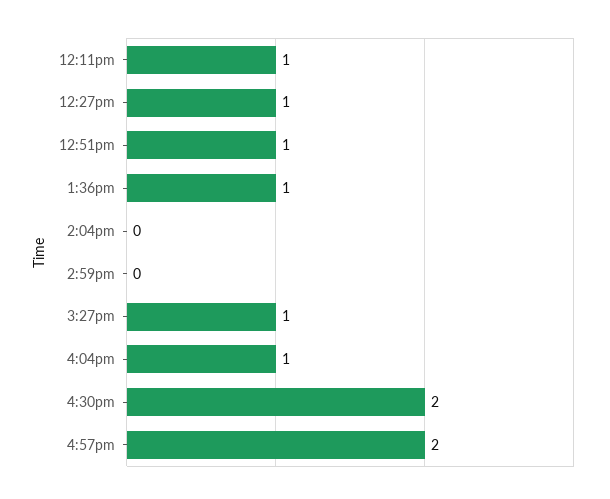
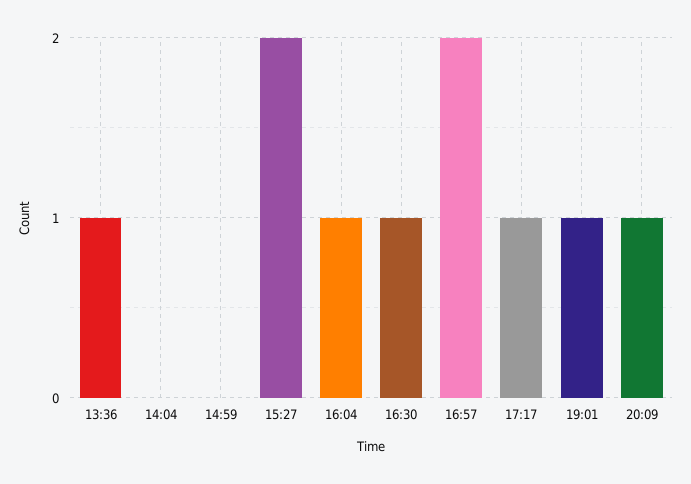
12:11pm: 1 -> none
12:27pm: 1 -> none
12:51pm: 1 -> none
3:27pm: 1 -> 2
4:30pm: 2 -> 1
17:17: none -> 1
19:01: none -> 1
20:09: none -> 1

